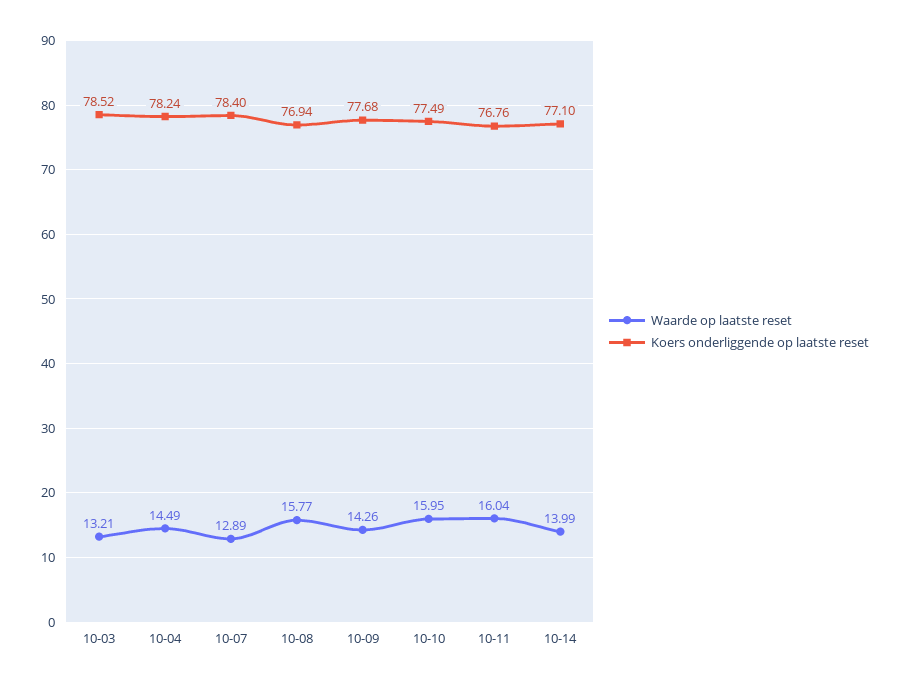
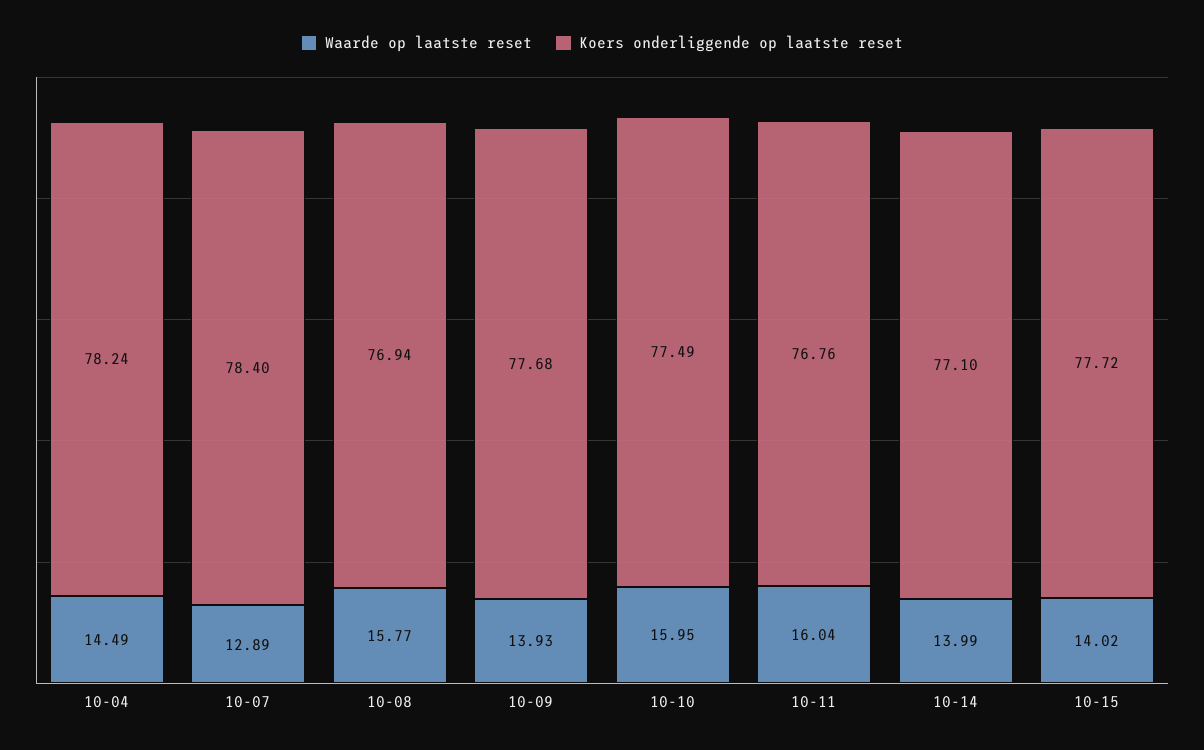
Waarde op laatste reset, 10-03: 13.21 -> none
Koers onderliggende op laatste reset, 10-03: 78.52 -> none
Waarde op laatste reset, 10-09: 14.26 -> 13.93
Waarde op laatste reset, 10-15: none -> 14.02
Koers onderliggende op laatste reset, 10-15: none -> 77.72

